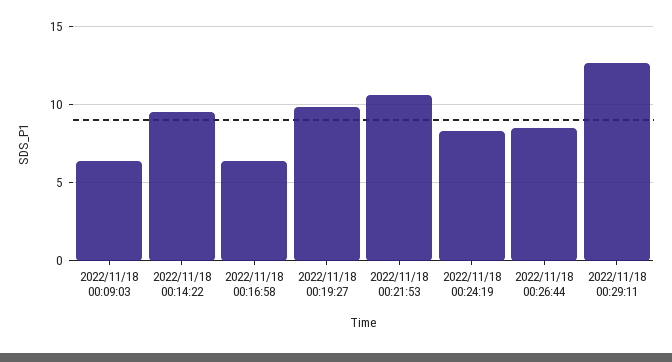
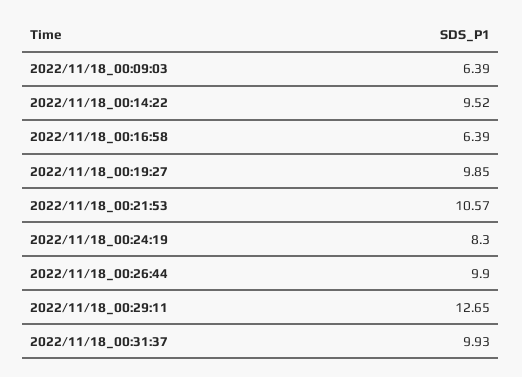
2022/11/18 00:26:44: 8.5 -> 9.9
2022/11/18_00:31:37: none -> 9.93

